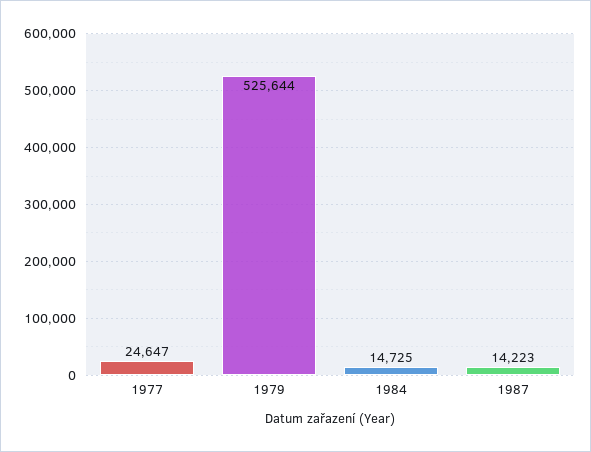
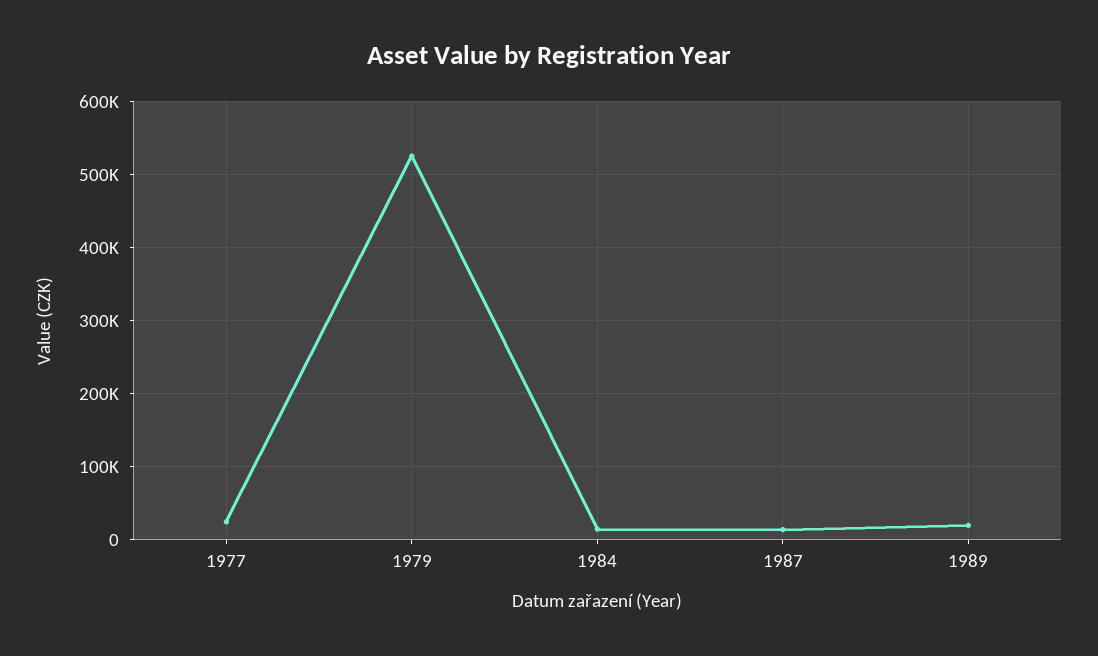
1989: none -> 20000

